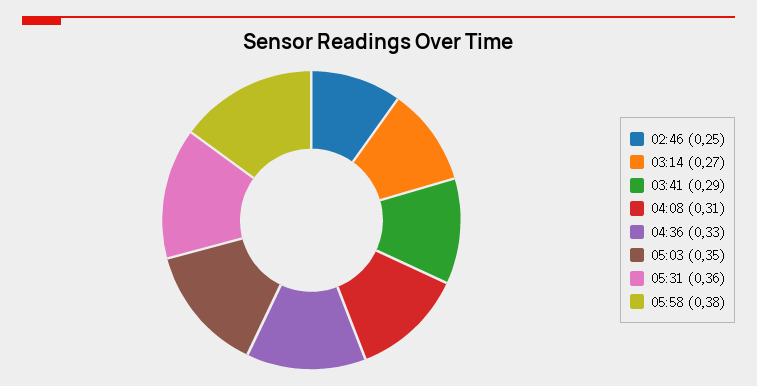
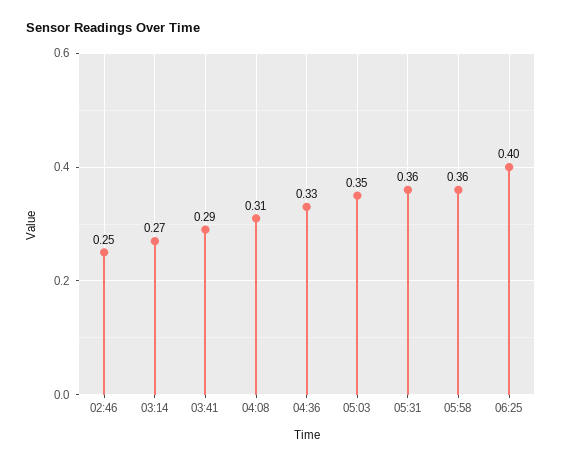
05:58: 0.38 -> 0.36
06:25: none -> 0.4

